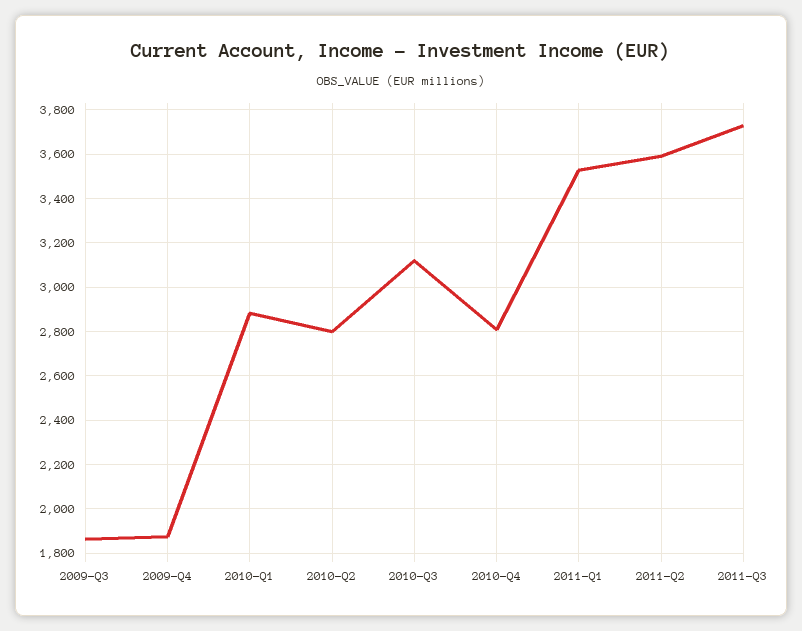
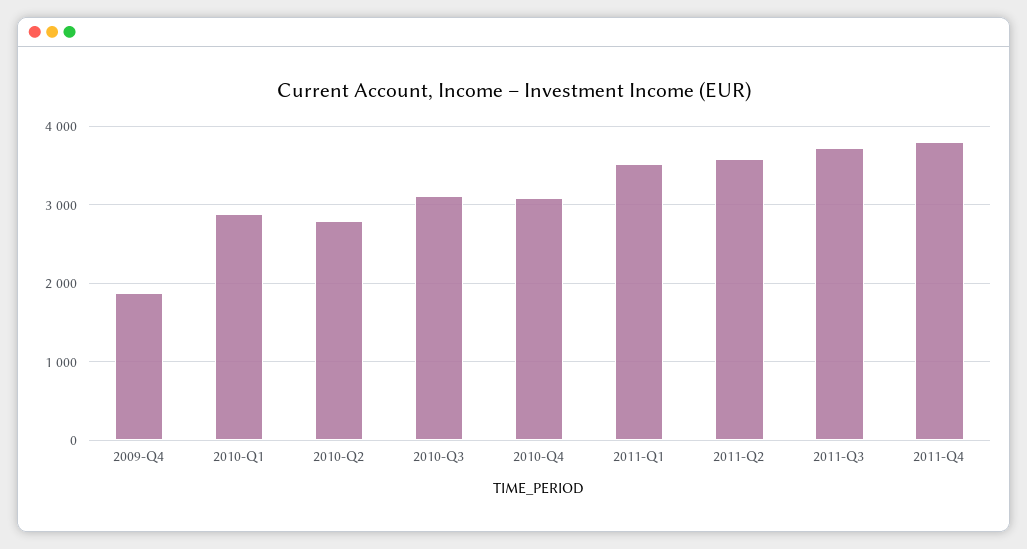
2009-Q3: 1850 -> none
2010-Q4: 2800 -> 3100
2011-Q4: none -> 3800

